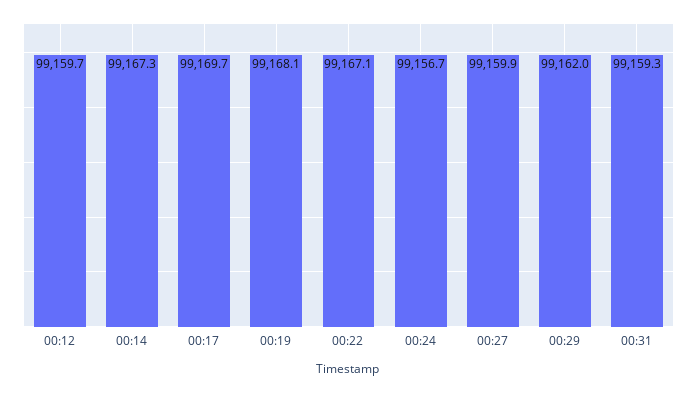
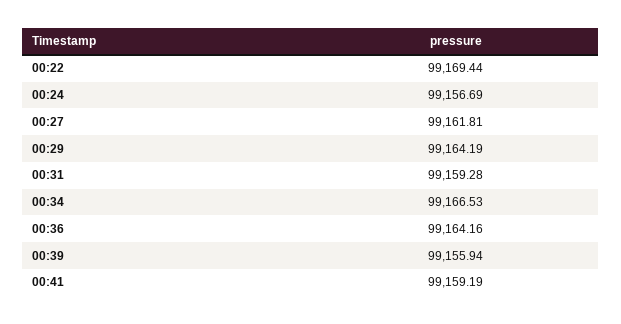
00:12: 99159.7 -> none
00:14: 99167.3 -> none
00:17: 99169.7 -> none
00:19: 99168.1 -> none
00:22: 99167.1 -> 99169.44
00:27: 99159.9 -> 99161.81
00:29: 99162 -> 99164.19
00:34: none -> 99166.53
00:36: none -> 99164.16
00:39: none -> 99155.94
00:41: none -> 99159.19

